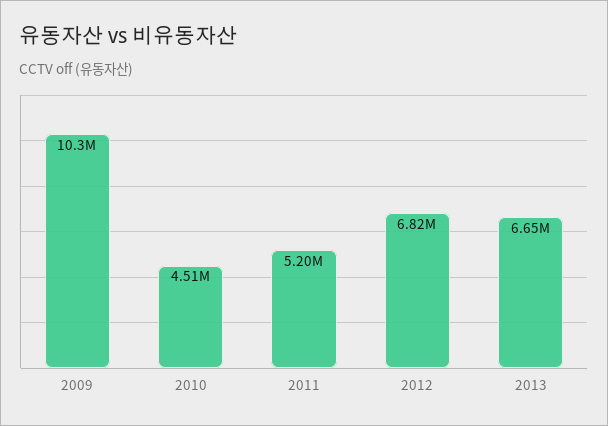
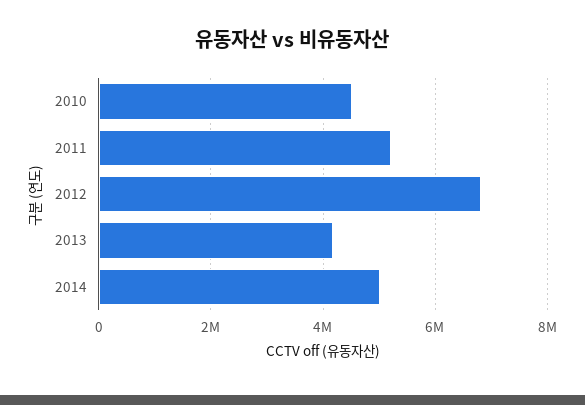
2009: 10300000 -> none
2013: 6650000 -> 4200000
2014: none -> 5000000

